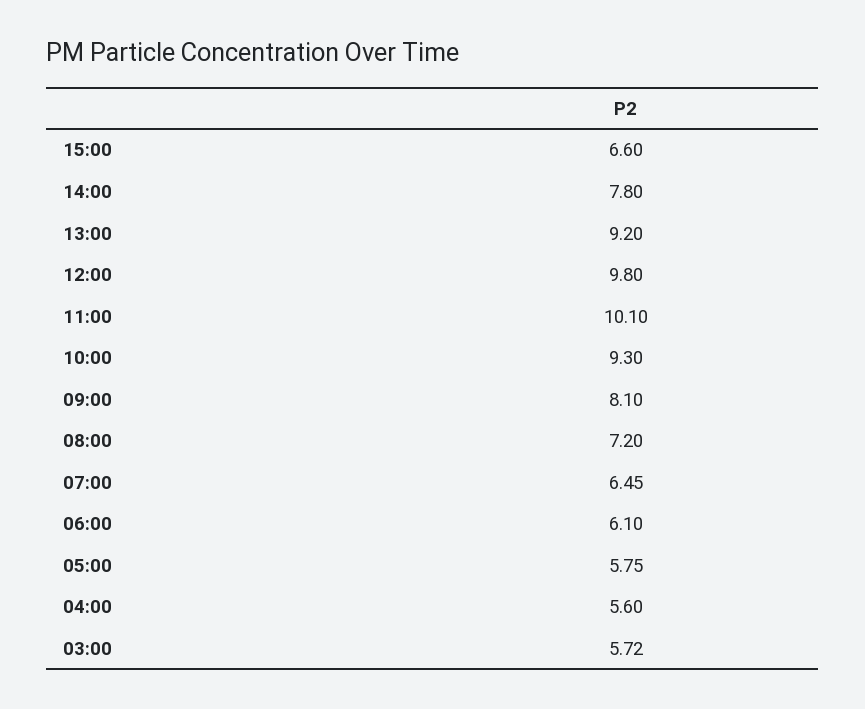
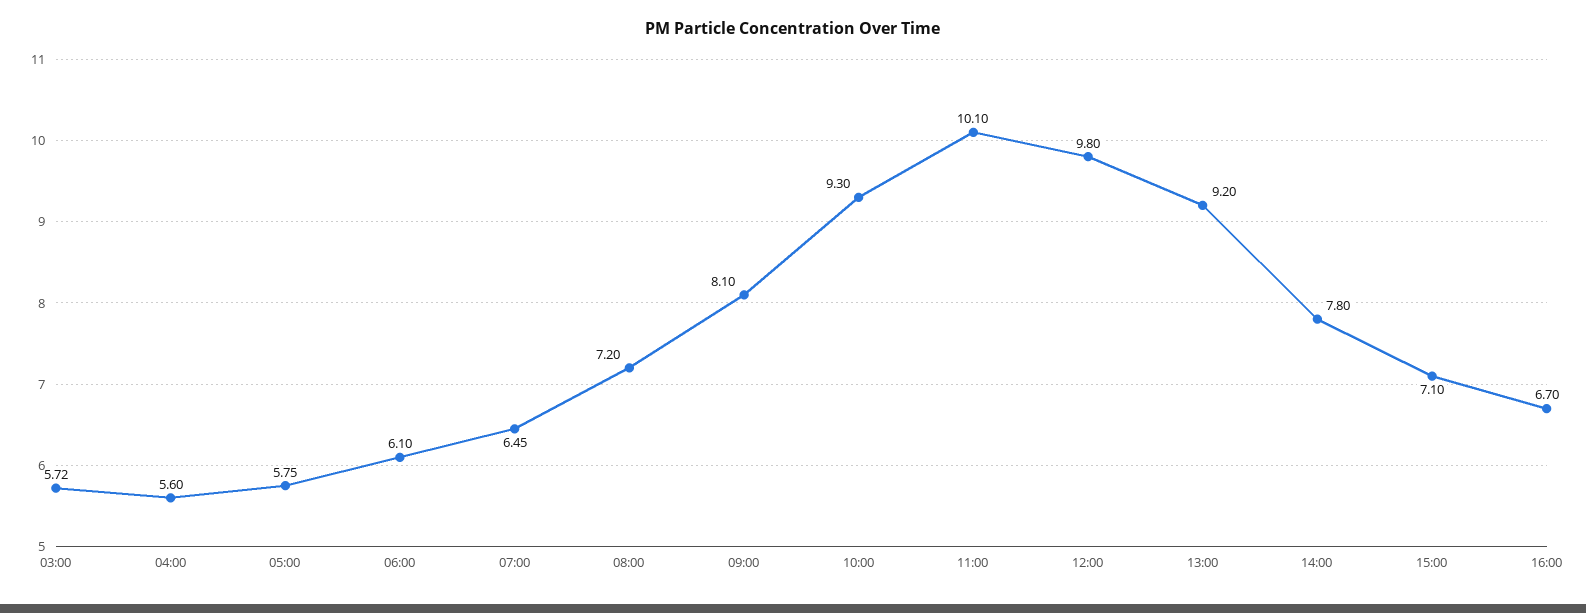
15:00: 6.6 -> 7.1
16:00: none -> 6.7

